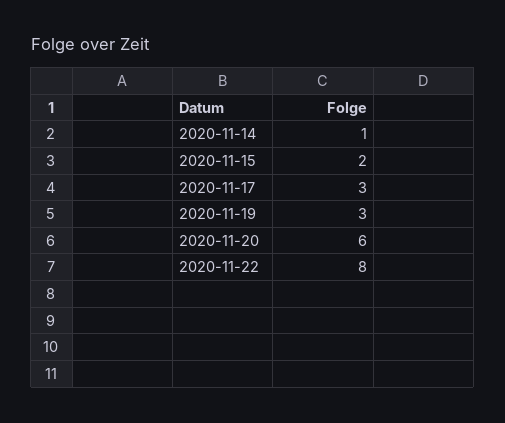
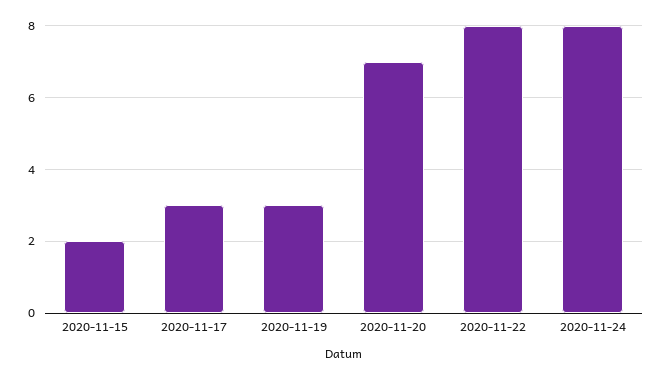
2020-11-14: 1 -> none
2020-11-20: 6 -> 7
2020-11-24: none -> 8

